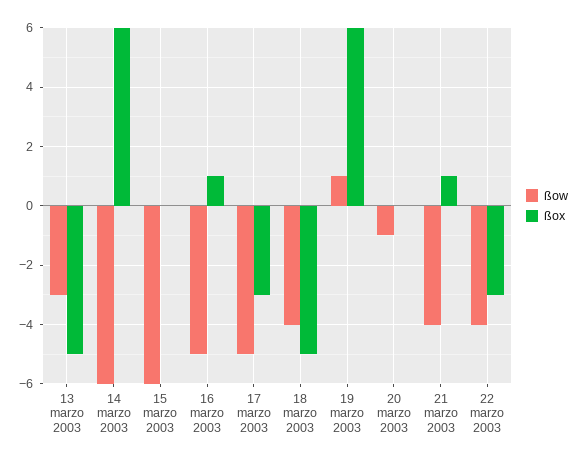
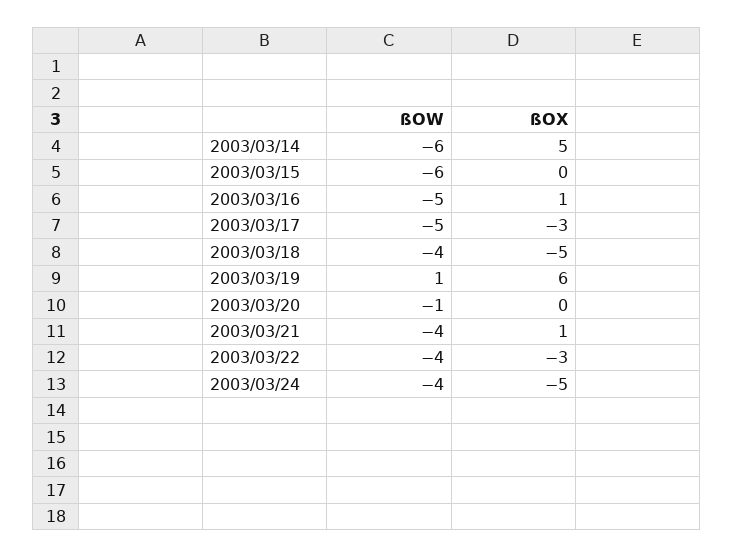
ßow, 13 marzo 2003: -3 -> none
ßox, 13 marzo 2003: -5 -> none
ßox, 14 marzo 2003: 6 -> 5
ßow, 2003/03/24: none -> -4
ßox, 2003/03/24: none -> -5

